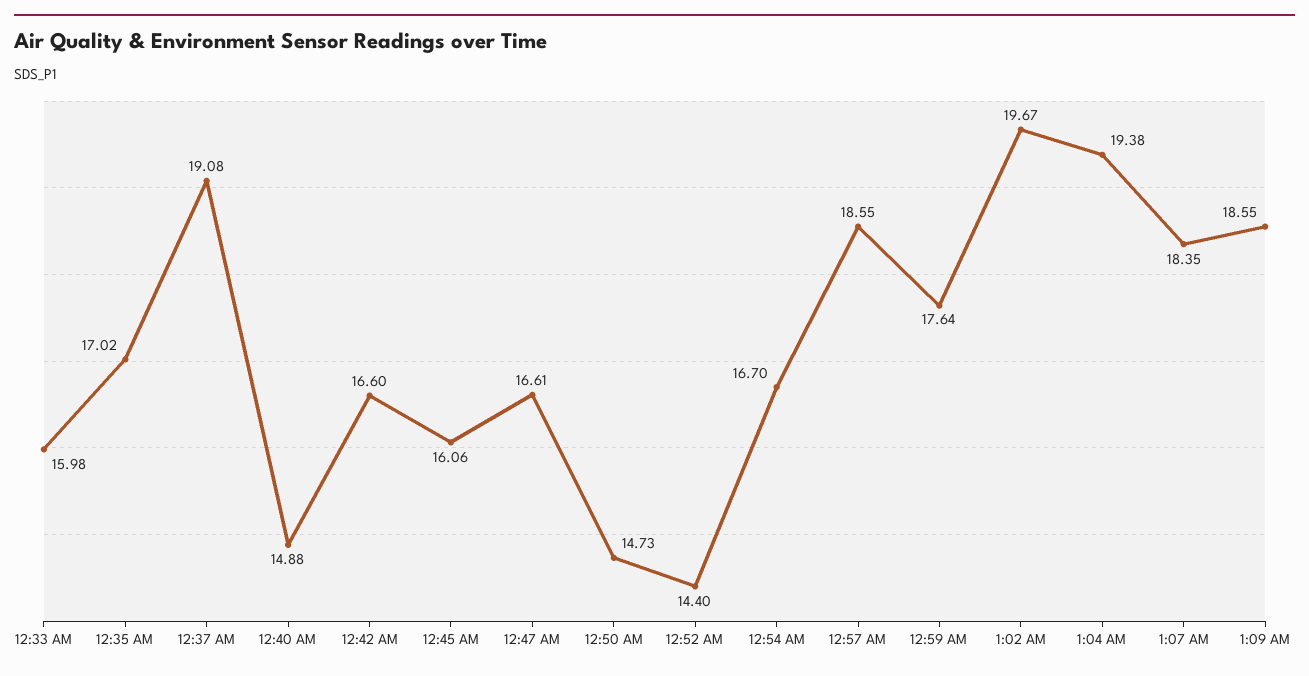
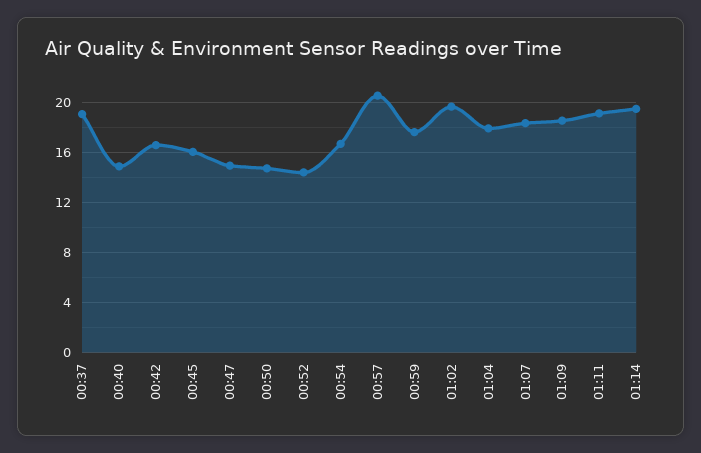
12:33 AM: 15.98 -> none
12:35 AM: 17.02 -> none
12:47 AM: 16.61 -> 15
12:57 AM: 18.55 -> 20.5
1:04 AM: 19.38 -> 18
01:11: none -> 19
01:14: none -> 19.5

